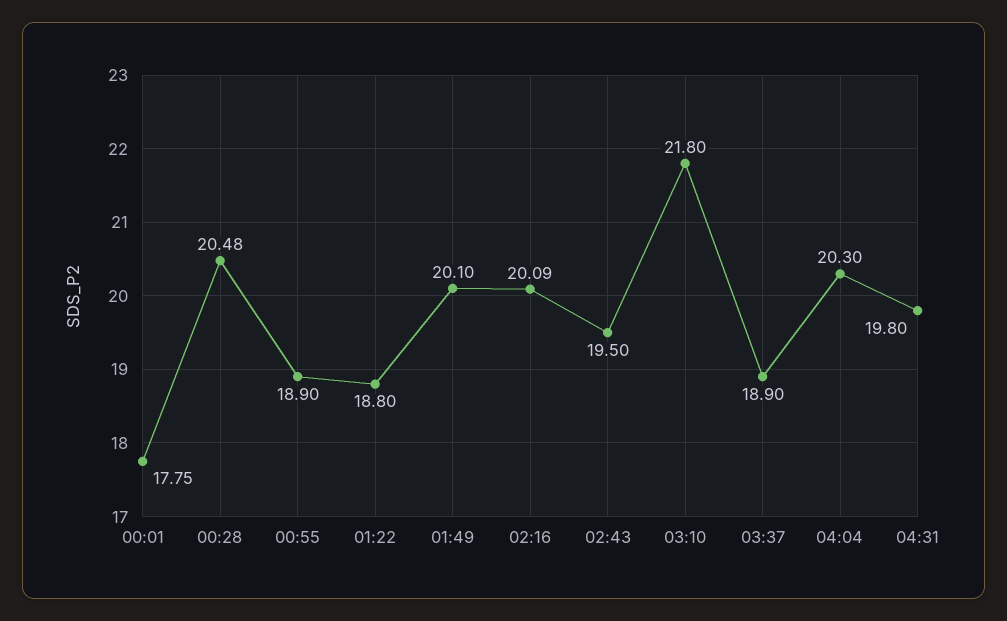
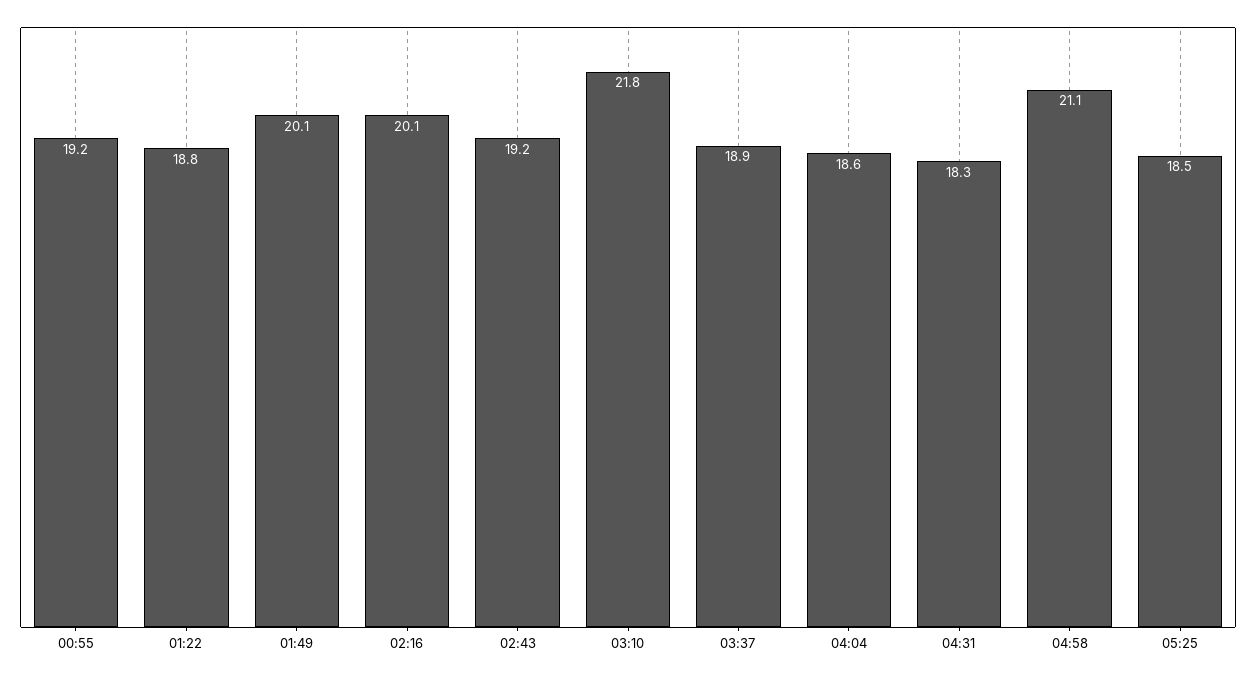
00:01: 17.75 -> none
00:28: 20.48 -> none
00:55: 18.9 -> 19.2
02:43: 19.5 -> 19.2
04:04: 20.3 -> 18.6
04:31: 19.8 -> 18.3
04:58: none -> 21.1
05:25: none -> 18.5

